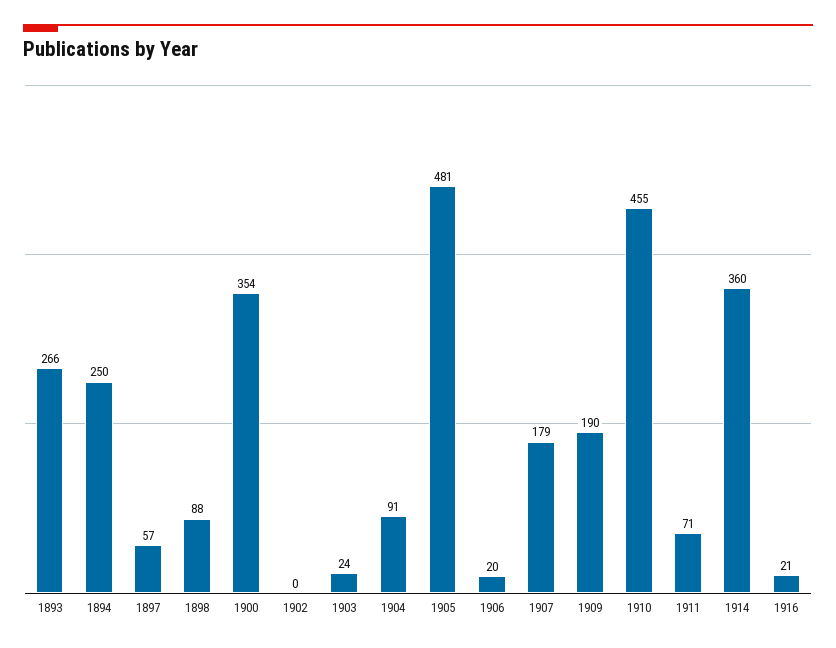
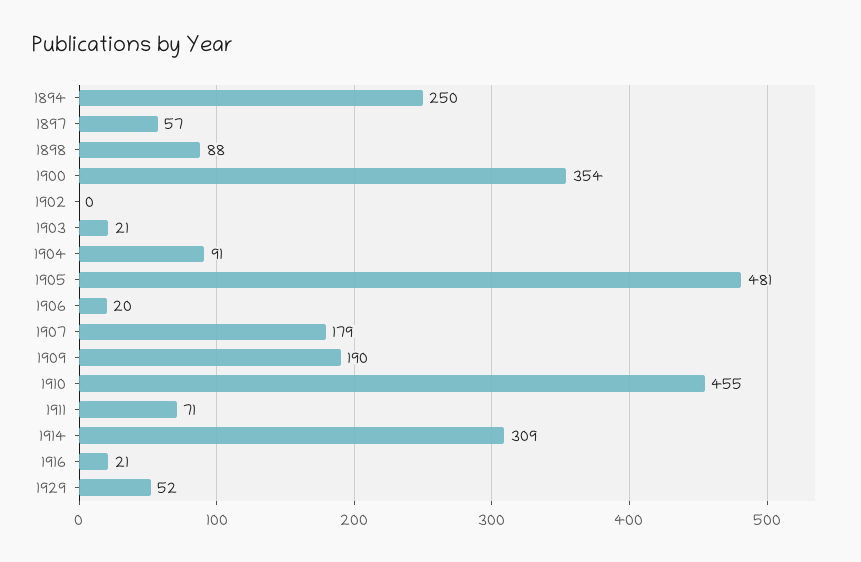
1893: 266 -> none
1903: 24 -> 21
1914: 360 -> 309
1929: none -> 52

